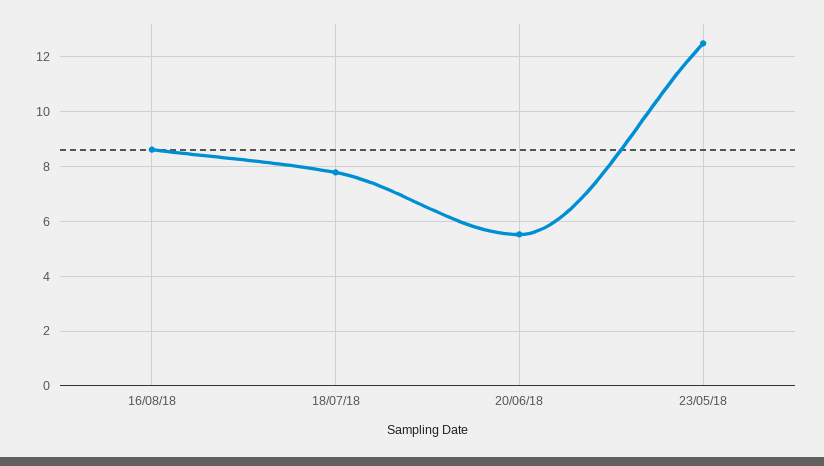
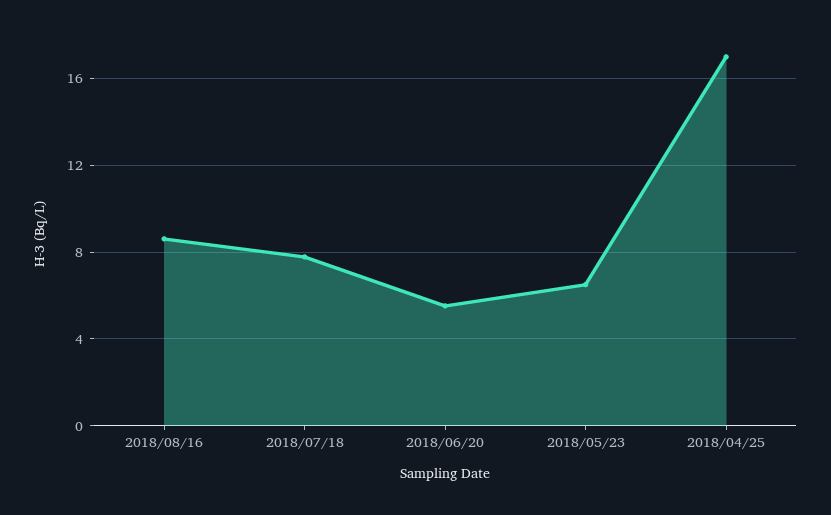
23/05/18: 12.5 -> 6.5
2018/04/25: none -> 17

